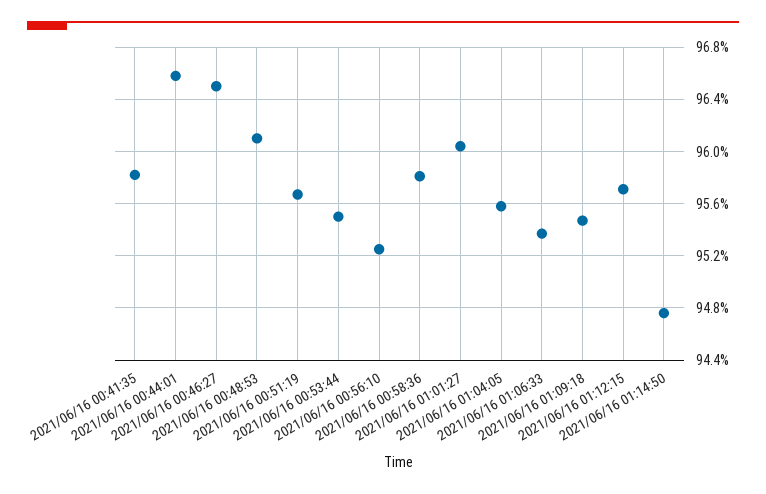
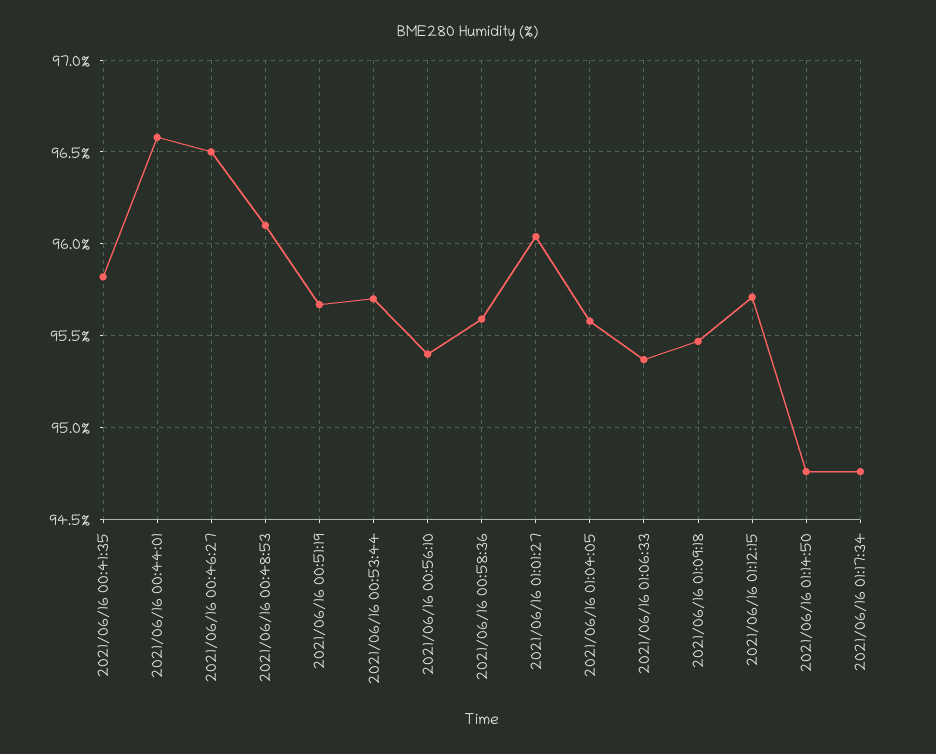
2021/06/16 00:53:44: 95.5 -> 95.7
2021/06/16 00:56:10: 95.25 -> 95.4
2021/06/16 00:58:36: 95.8 -> 95.6
2021/06/16 01:17:34: none -> 94.75

